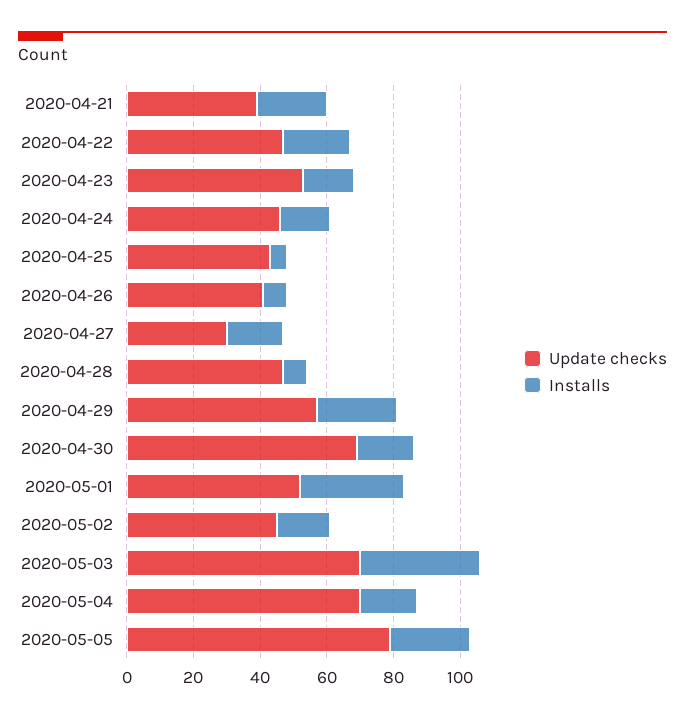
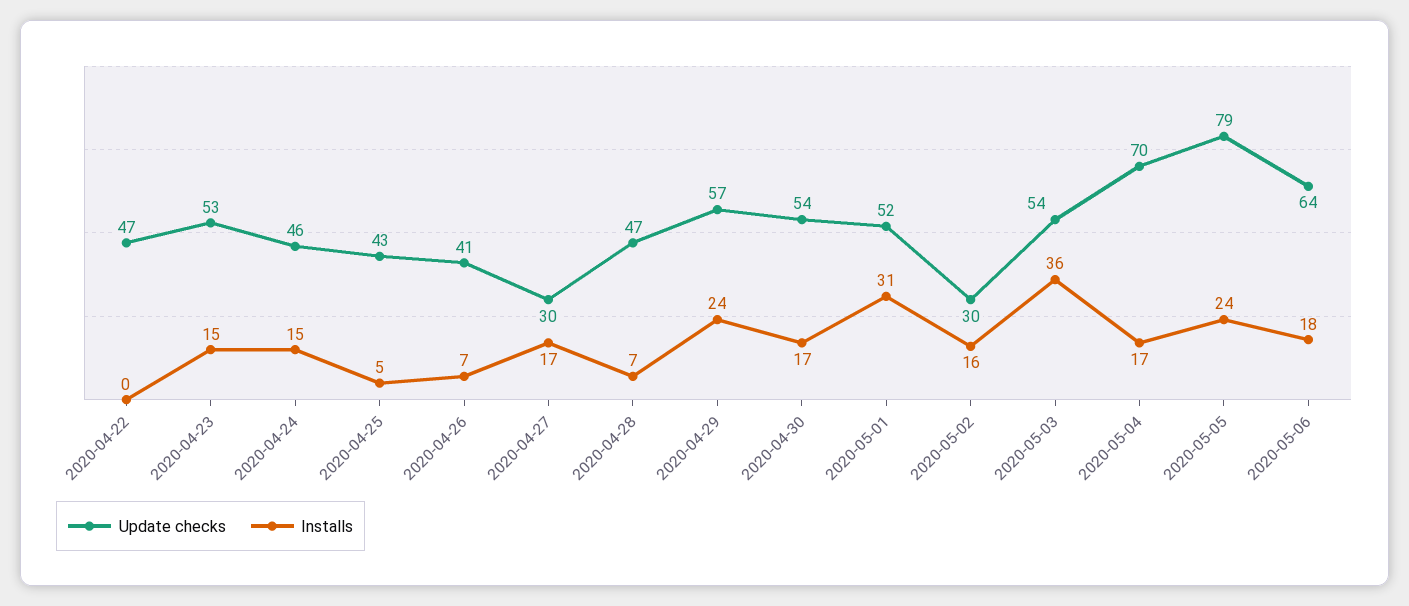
Update checks, 2020-04-21: 40 -> none
Installs, 2020-04-21: 20 -> none
Installs, 2020-04-22: 20 -> 0
Update checks, 2020-04-30: 70 -> 54
Update checks, 2020-05-02: 45 -> 30
Update checks, 2020-05-03: 70 -> 54
Update checks, 2020-05-06: none -> 64
Installs, 2020-05-06: none -> 18

